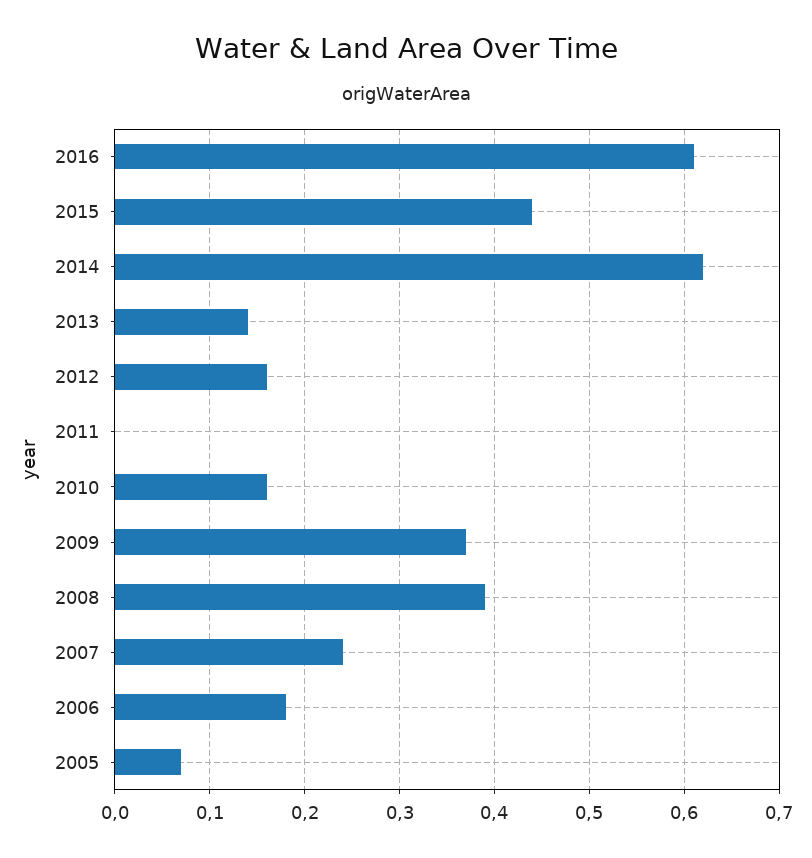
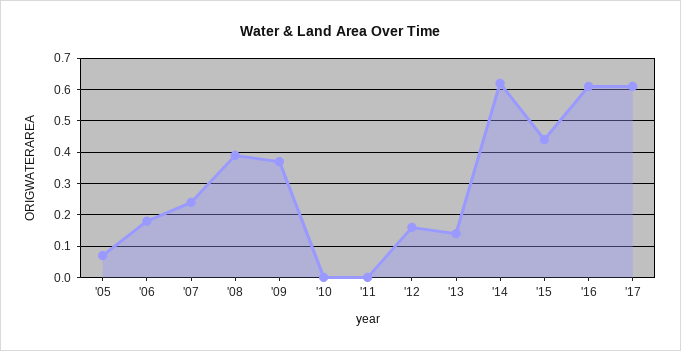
2010: 0.16 -> 0
'17: none -> 0.6

